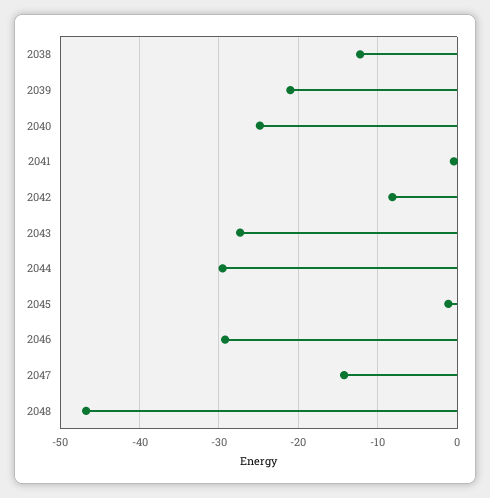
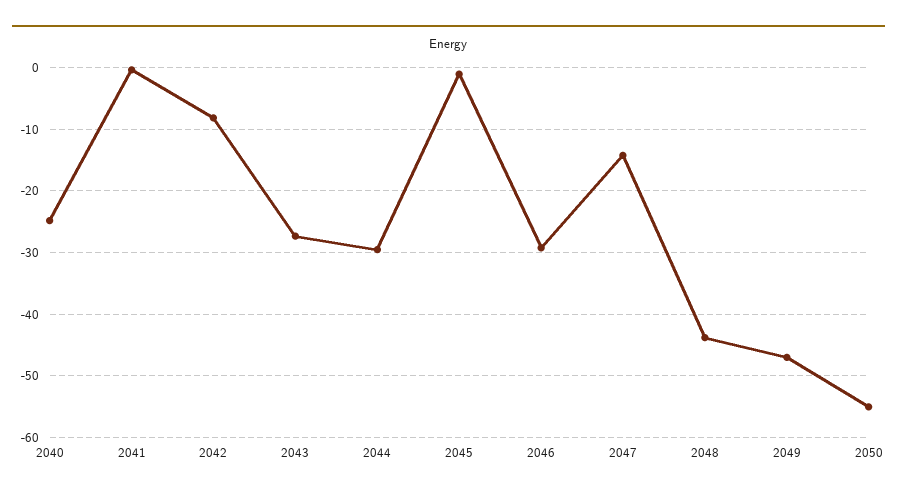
2038: -12 -> none
2039: -21 -> none
2048: -47 -> -44
2049: none -> -47
2050: none -> -55

